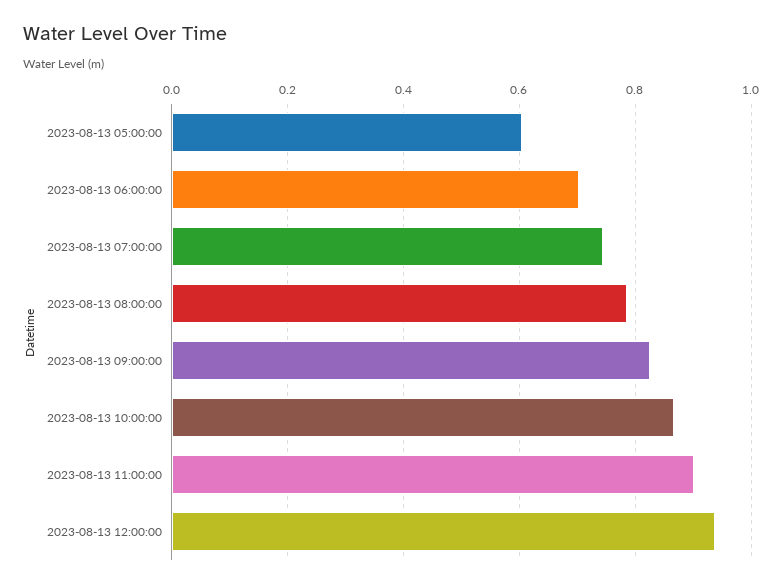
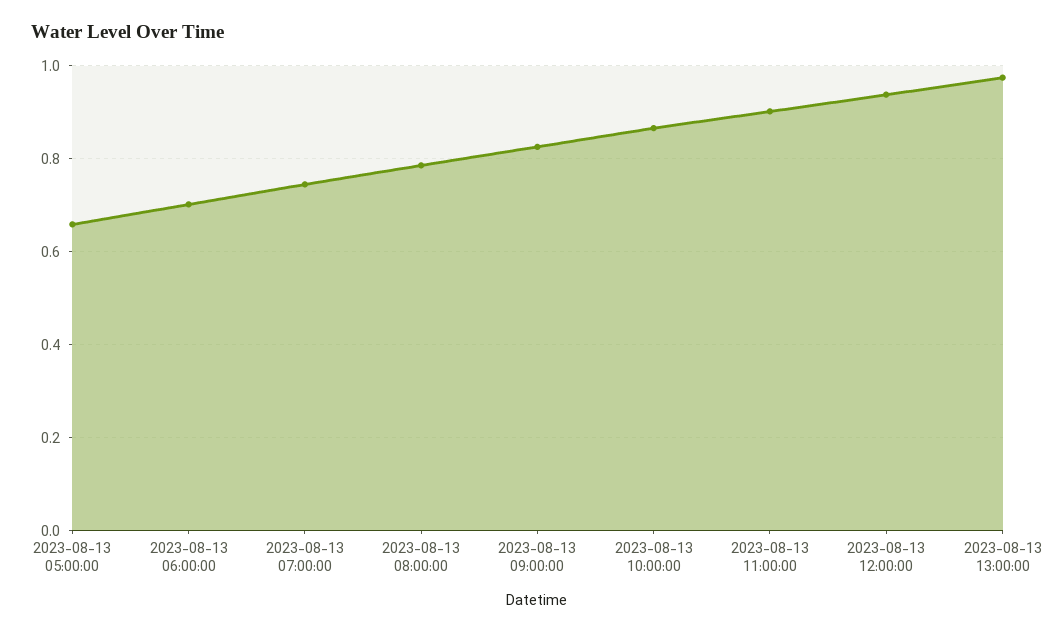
2023-08-13 05:00:00: 0.6 -> 0.66
2023-08-13 13:00:00: none -> 0.98

